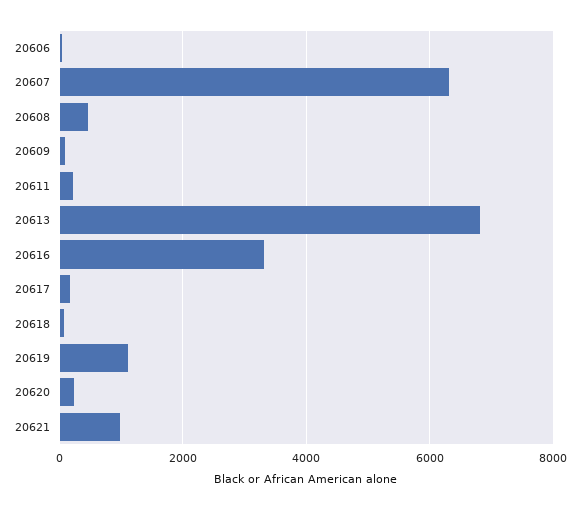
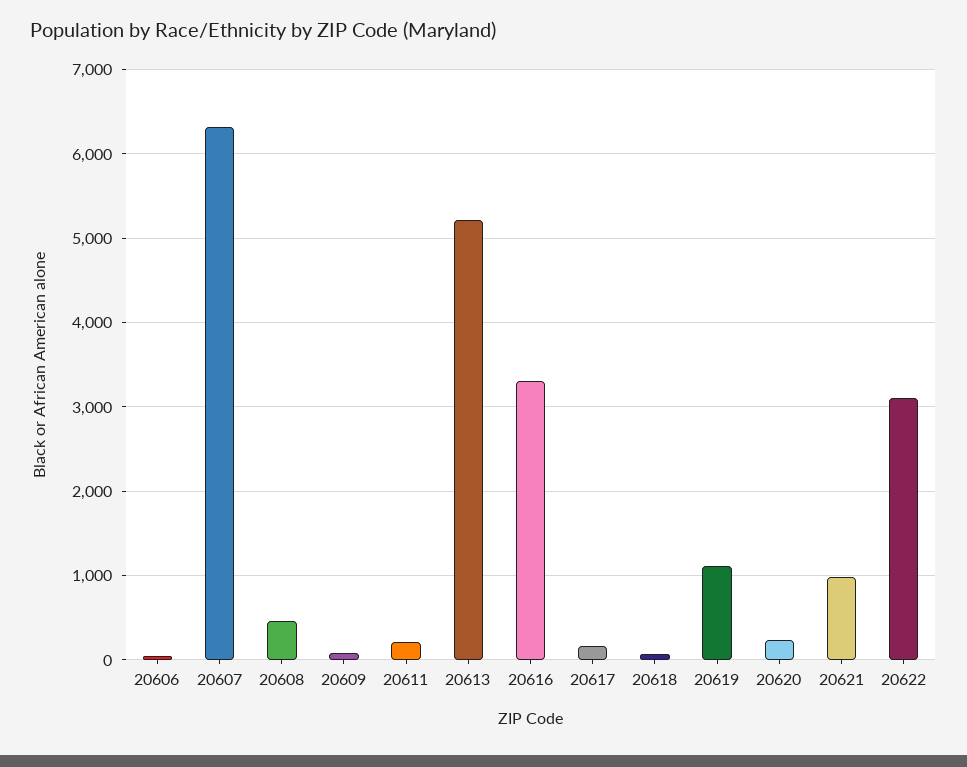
20613: 6800 -> 5200
20622: none -> 3100

